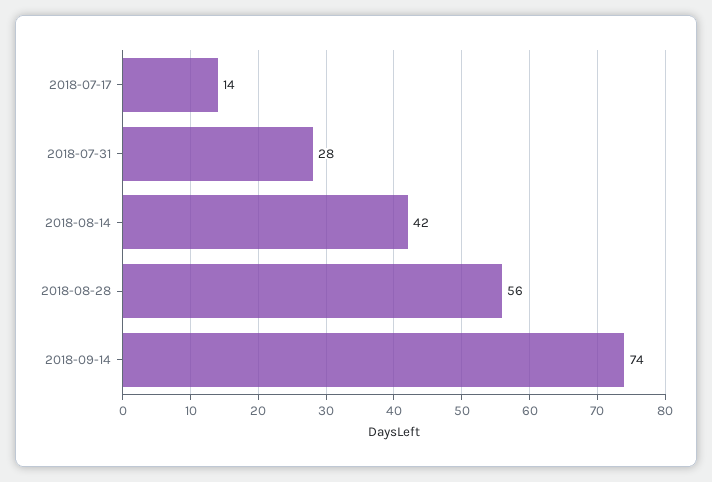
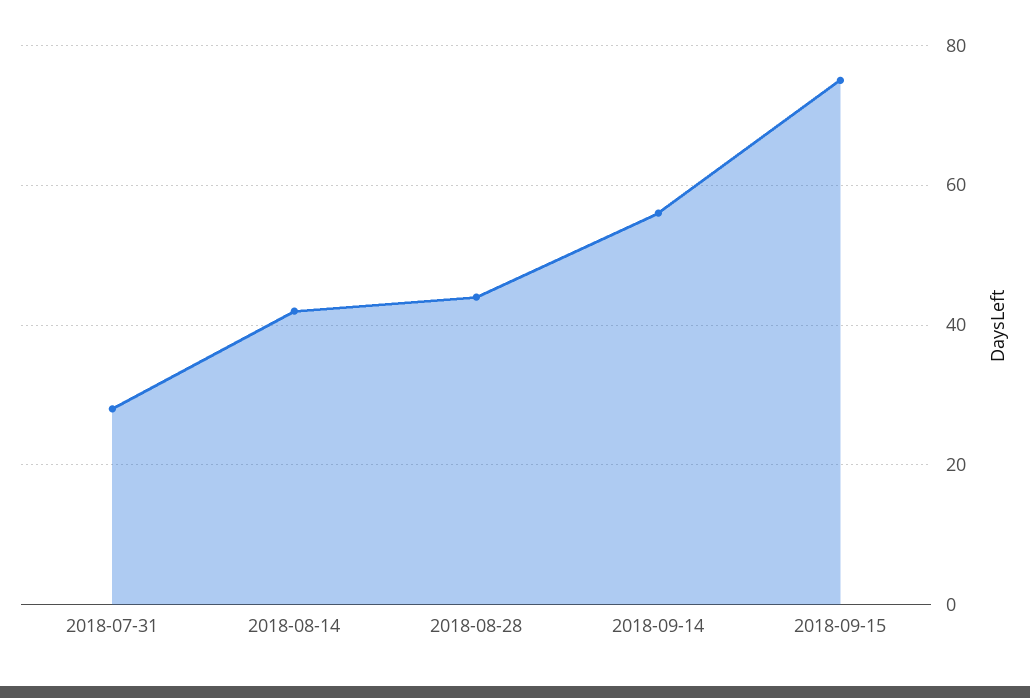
2018-07-17: 14 -> none
2018-08-28: 56 -> 45
2018-09-14: 74 -> 55
2018-09-15: none -> 75

